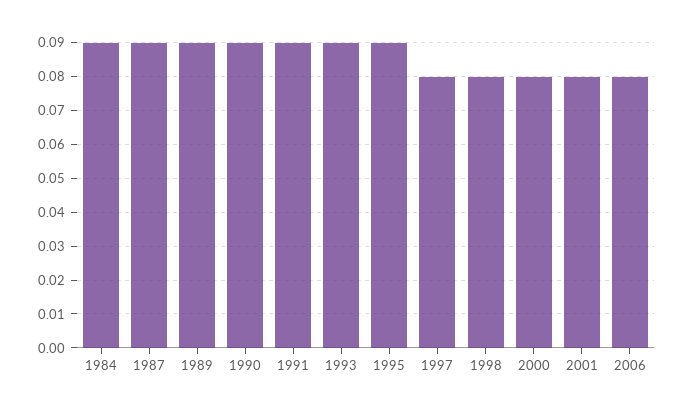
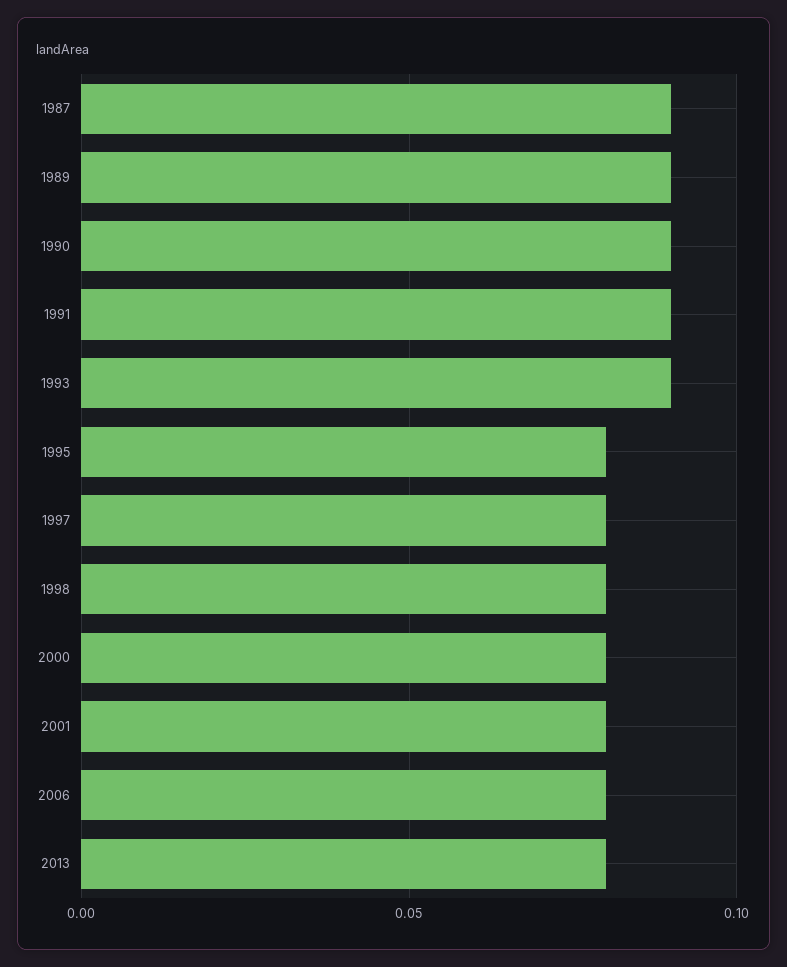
1984: 0.09 -> none
1995: 0.09 -> 0.08
2013: none -> 0.08

